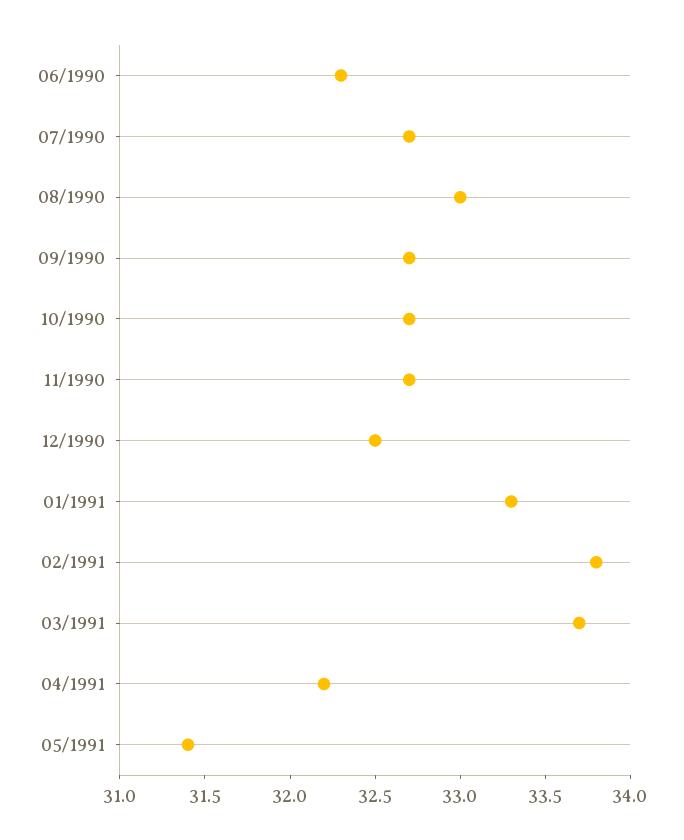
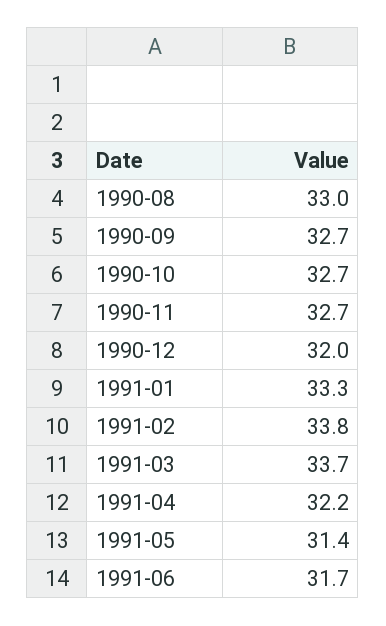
06/1990: 32.3 -> none
07/1990: 32.7 -> none
12/1990: 32.5 -> 32
1991-06: none -> 31.7

